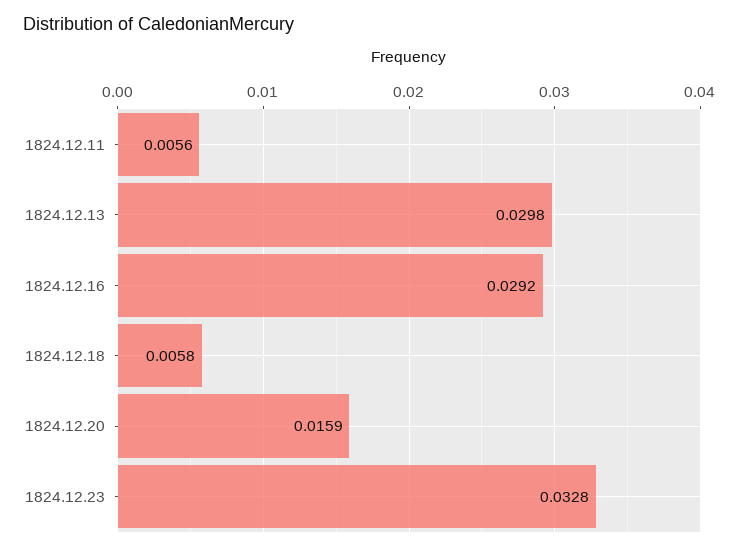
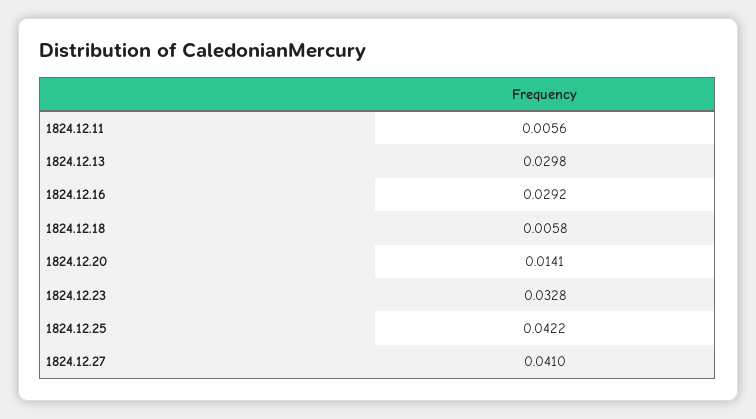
1824.12.20: 0.0159 -> 0.0141
1824.12.25: none -> 0.0422
1824.12.27: none -> 0.041

